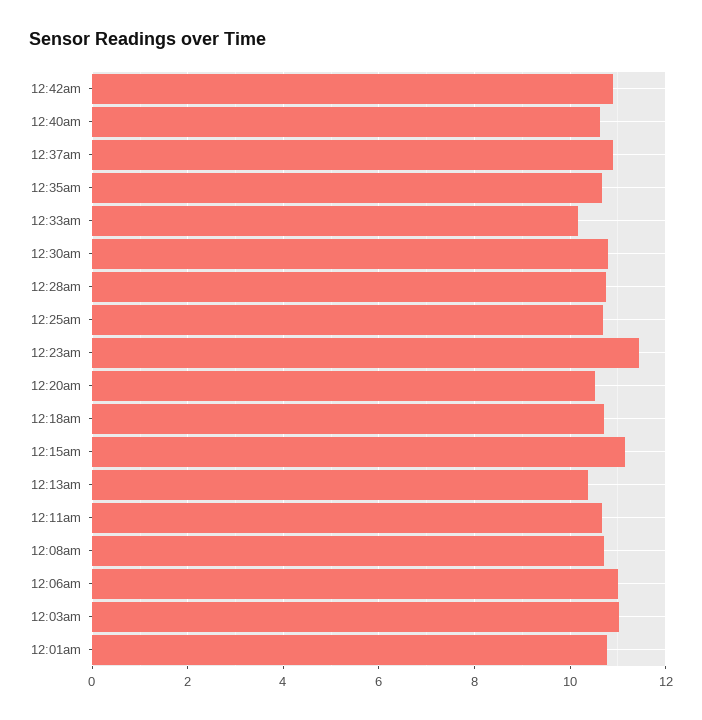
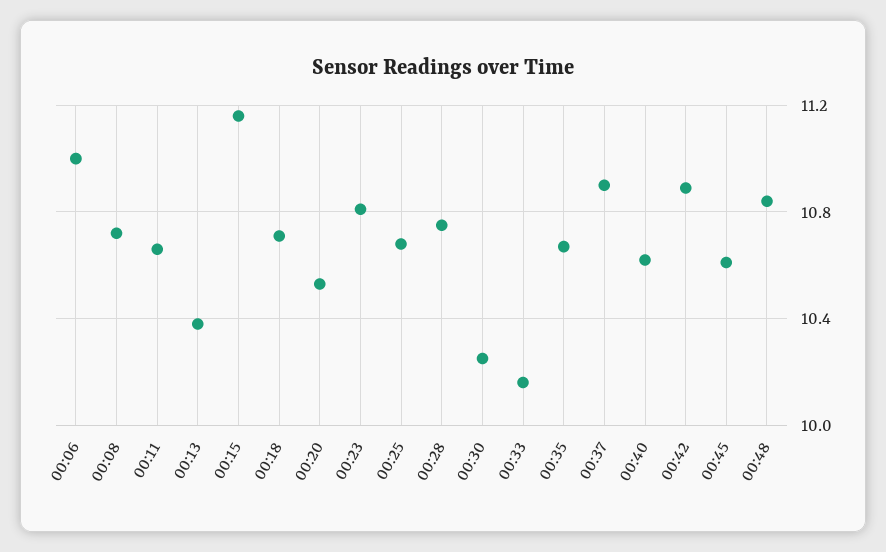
12:30am: 10.8 -> 10.25
12:23am: 11.4 -> 10.8
12:03am: 11 -> none
12:01am: 10.8 -> none
00:45: none -> 10.6
00:48: none -> 10.85

